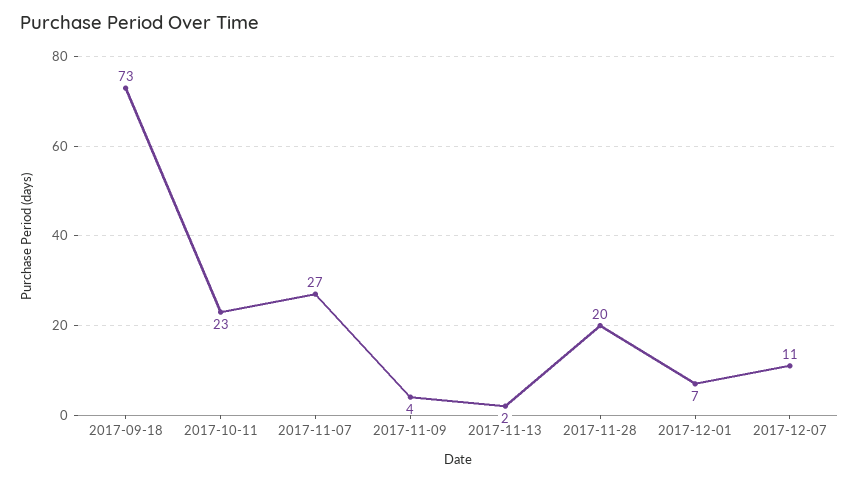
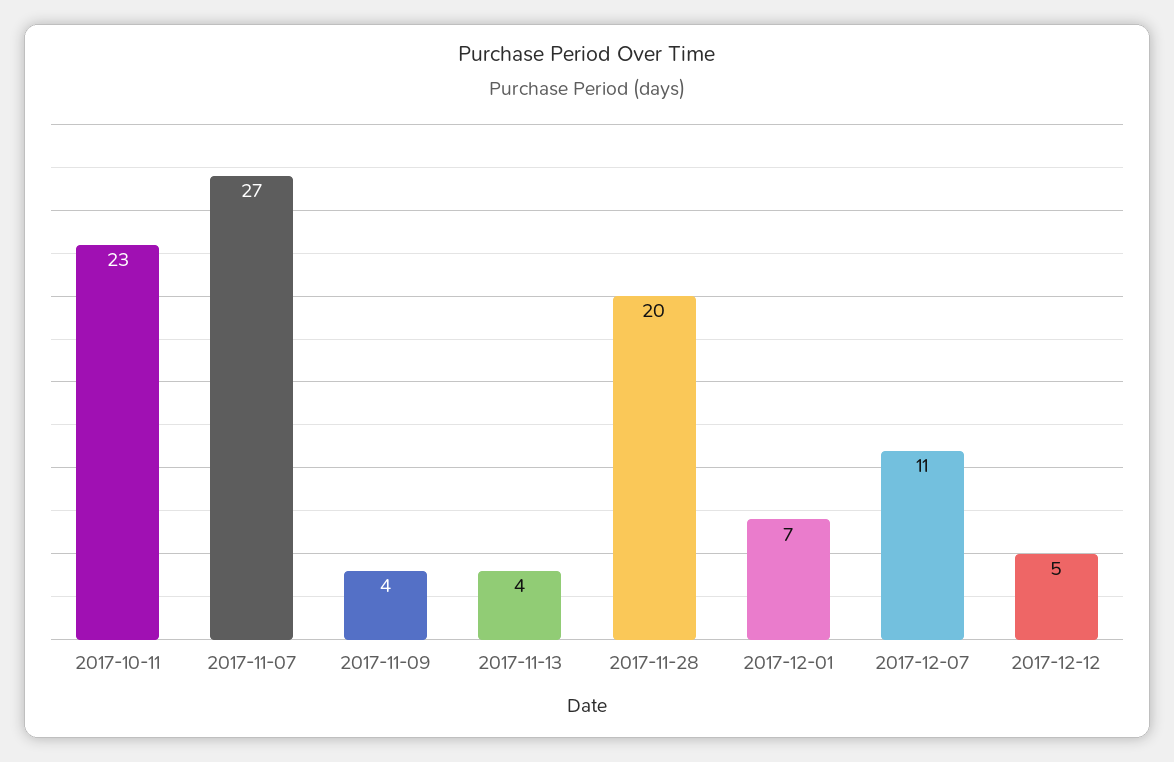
2017-09-18: 73 -> none
2017-11-13: 2 -> 4
2017-12-12: none -> 5

